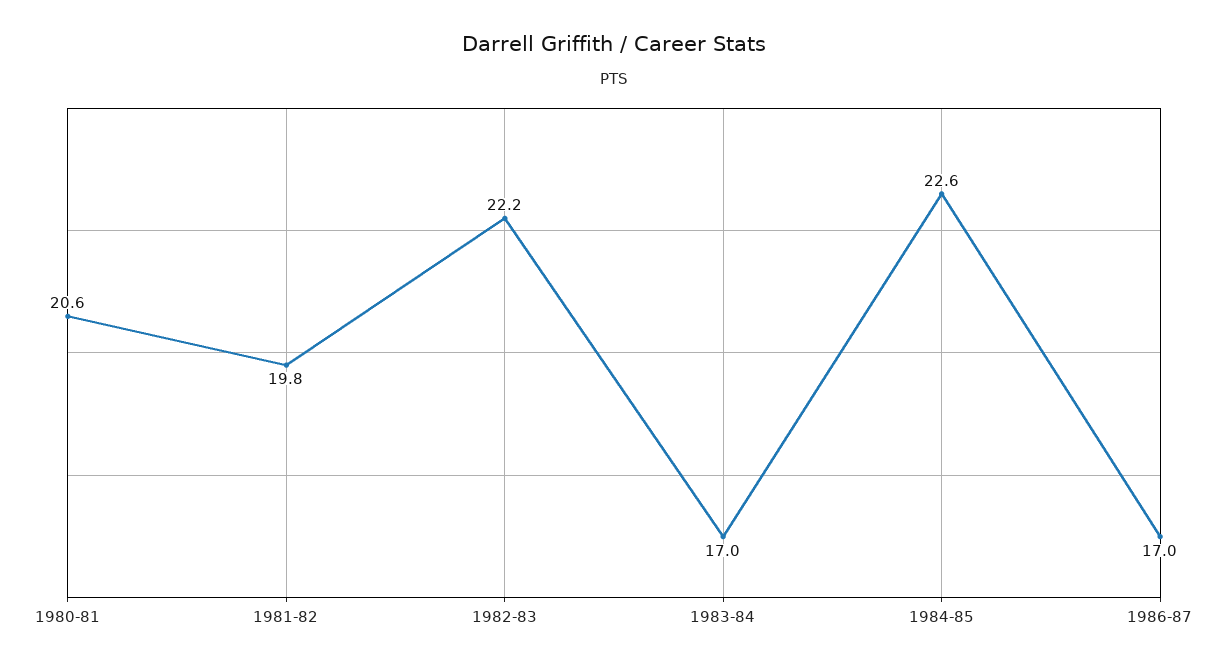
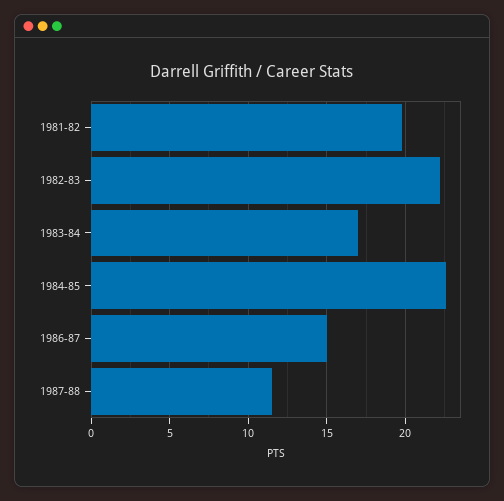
1980-81: 20.6 -> none
1986-87: 17 -> 15
1987-88: none -> 11.5

